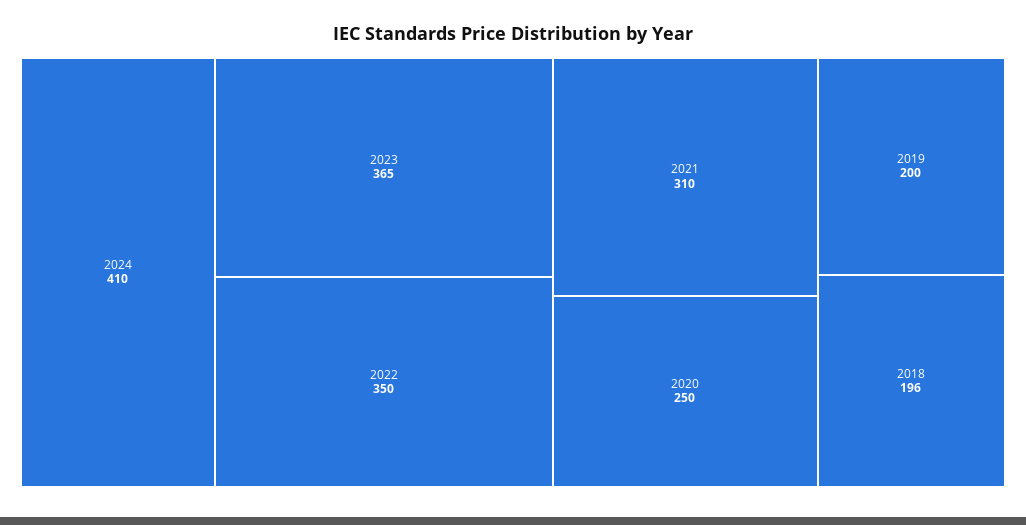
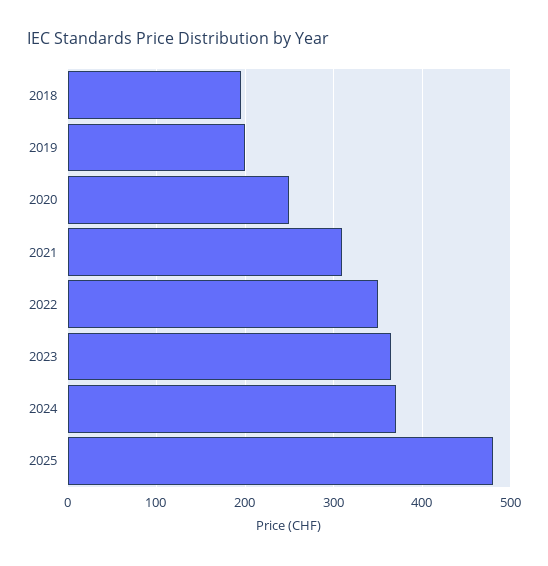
2024: 410 -> 370
2025: none -> 480

